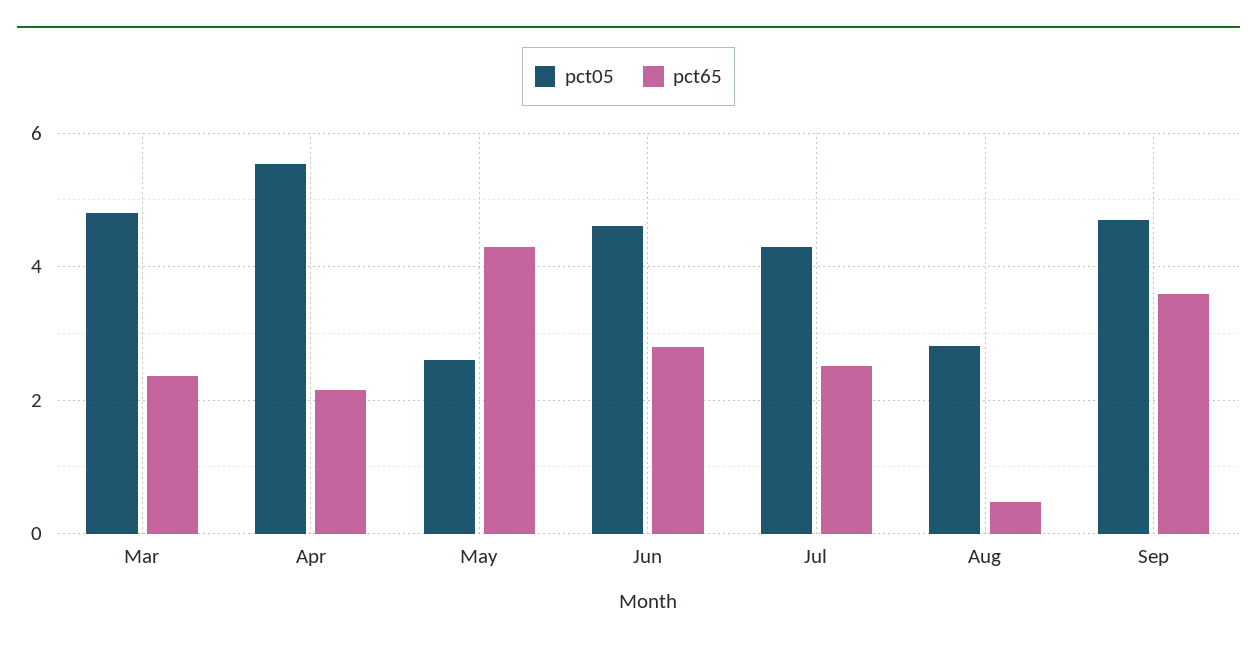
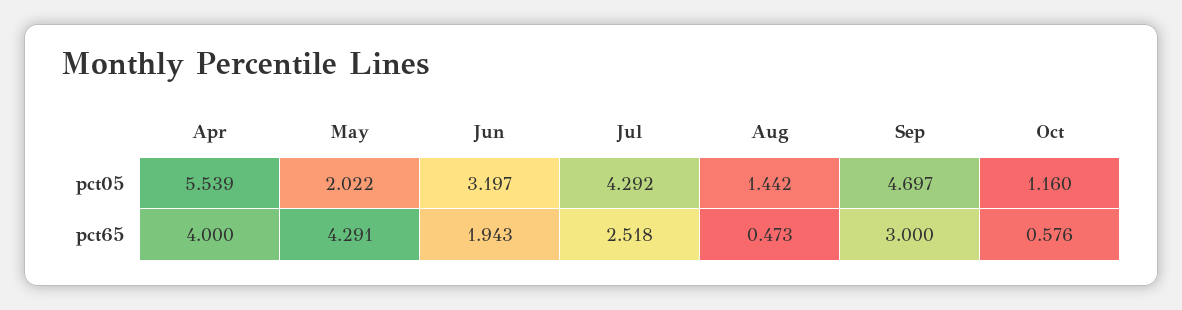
pct05, Mar: 4.8 -> none
pct65, Mar: 2.4 -> none
pct65, Apr: 2.2 -> 4
pct05, May: 2.6 -> 2.022
pct05, Jun: 4.6 -> 3.197
pct65, Jun: 2.8 -> 1.943
pct05, Aug: 2.8 -> 1.442
pct65, Sep: 3.6 -> 3
pct05, Oct: none -> 1.16
pct65, Oct: none -> 0.576

